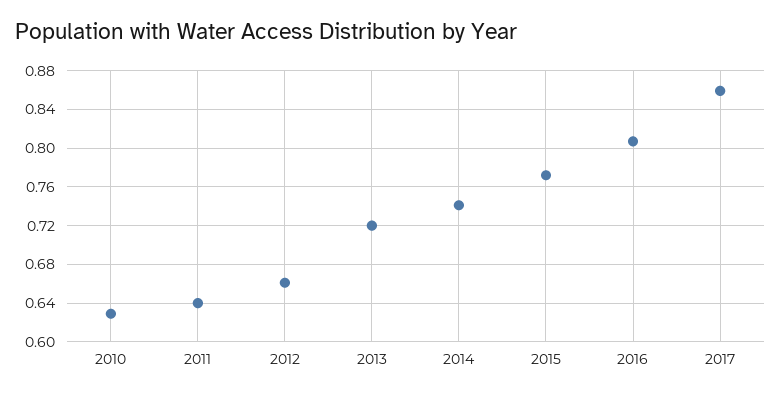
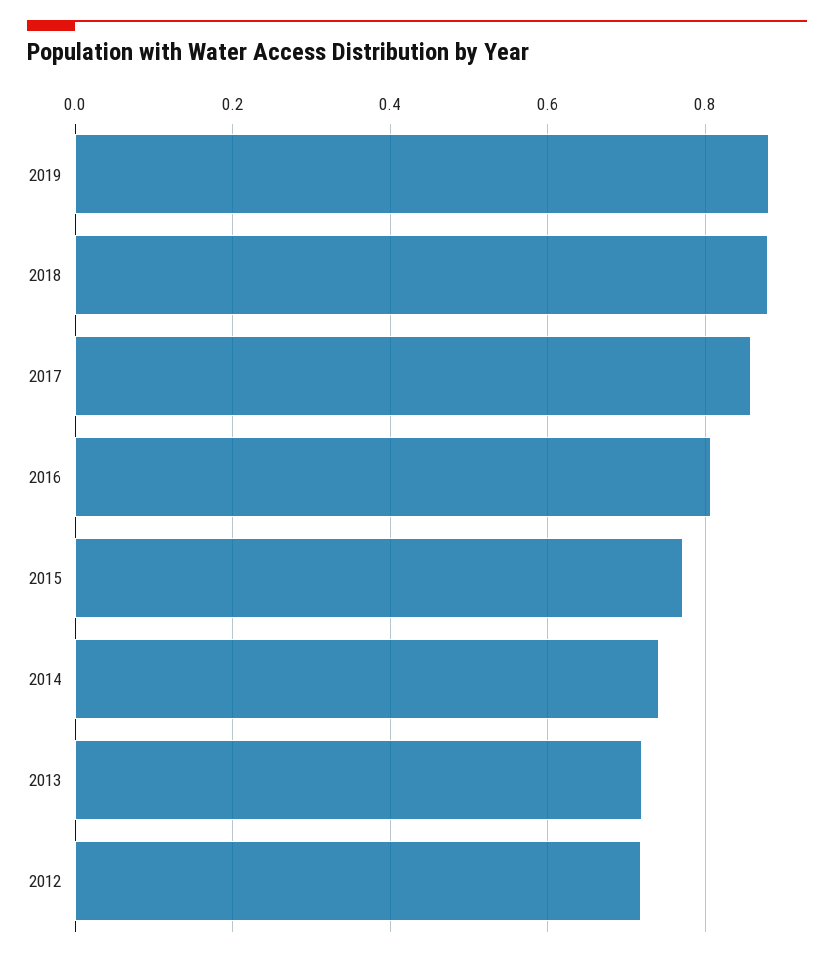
2010: 0.63 -> none
2011: 0.64 -> none
2012: 0.66 -> 0.72
2019: none -> 0.88
2018: none -> 0.88

